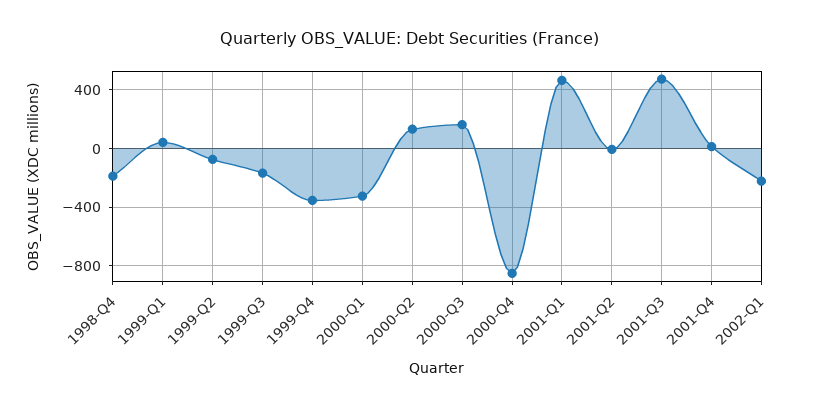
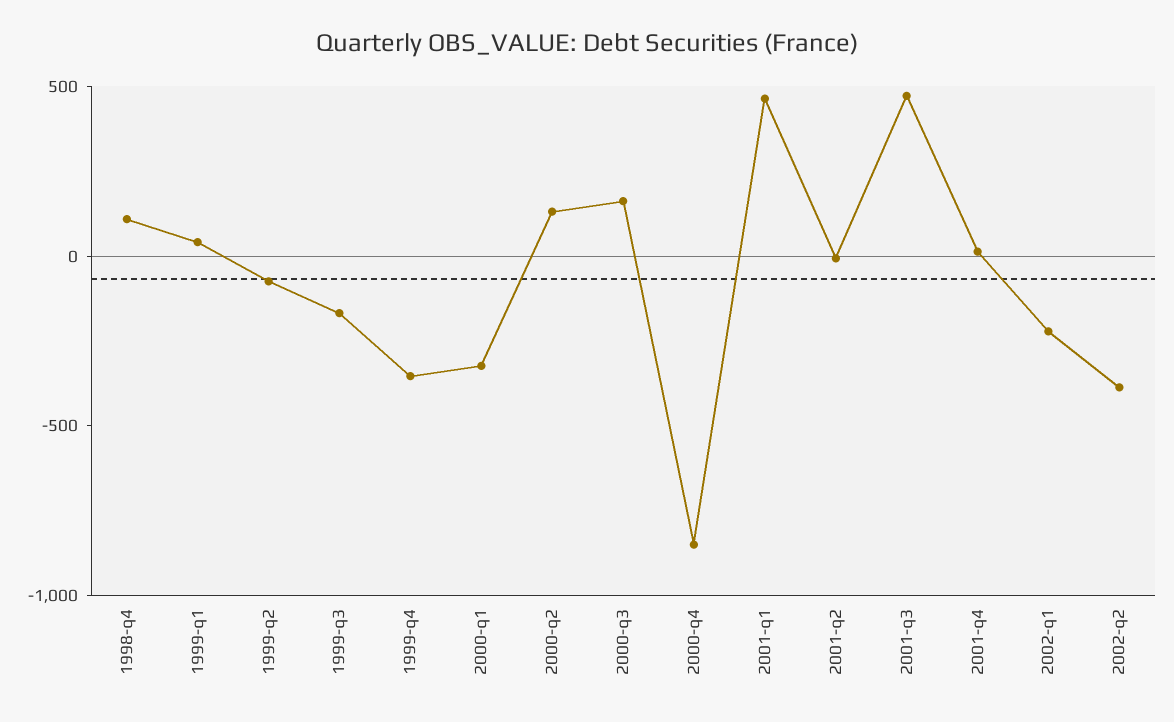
1998-Q4: -200 -> 100
2002-q2: none -> -400

